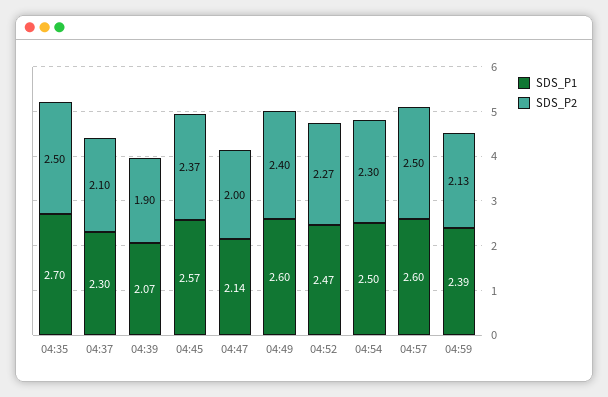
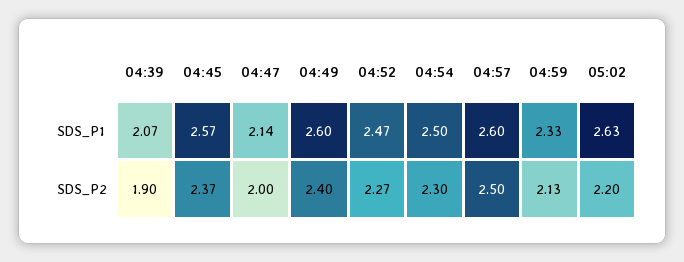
SDS_P1, 04:35: 2.7 -> none
SDS_P2, 04:35: 2.5 -> none
SDS_P1, 04:37: 2.3 -> none
SDS_P2, 04:37: 2.1 -> none
SDS_P1, 04:59: 2.39 -> 2.33
SDS_P1, 05:02: none -> 2.63
SDS_P2, 05:02: none -> 2.2

